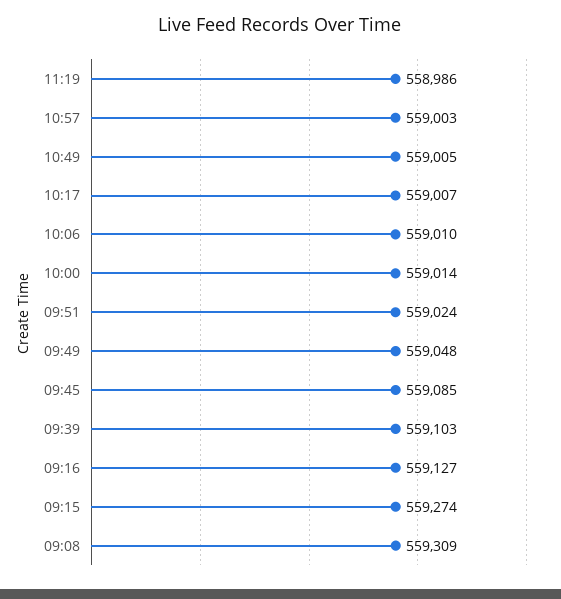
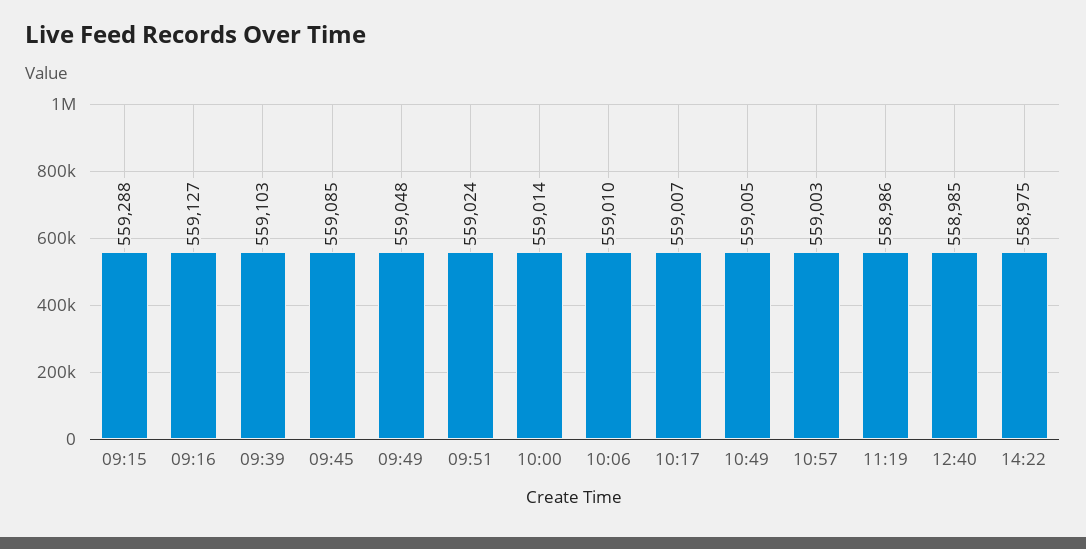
09:15: 559274 -> 559288
09:08: 559309 -> none
12:40: none -> 558985
14:22: none -> 558975

